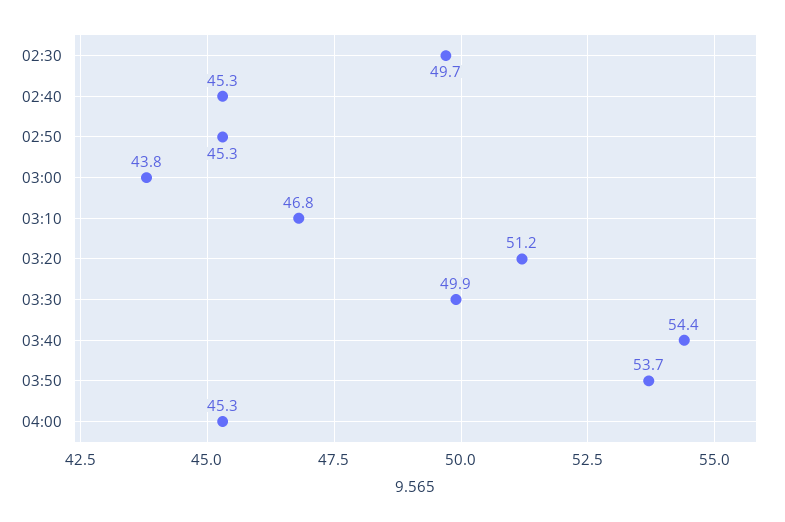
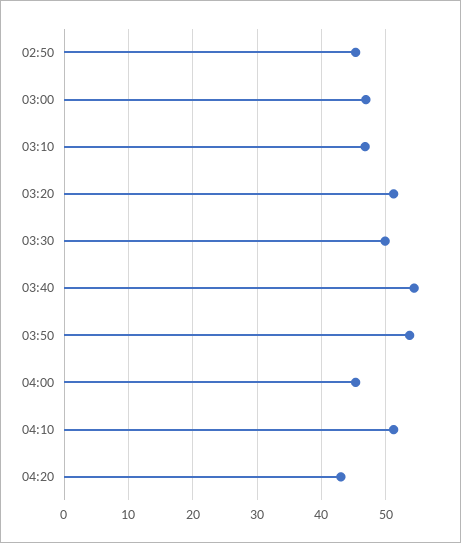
02:30: 49.7 -> none
02:40: 45.3 -> none
03:00: 43.8 -> 47
04:10: none -> 51
04:20: none -> 43

